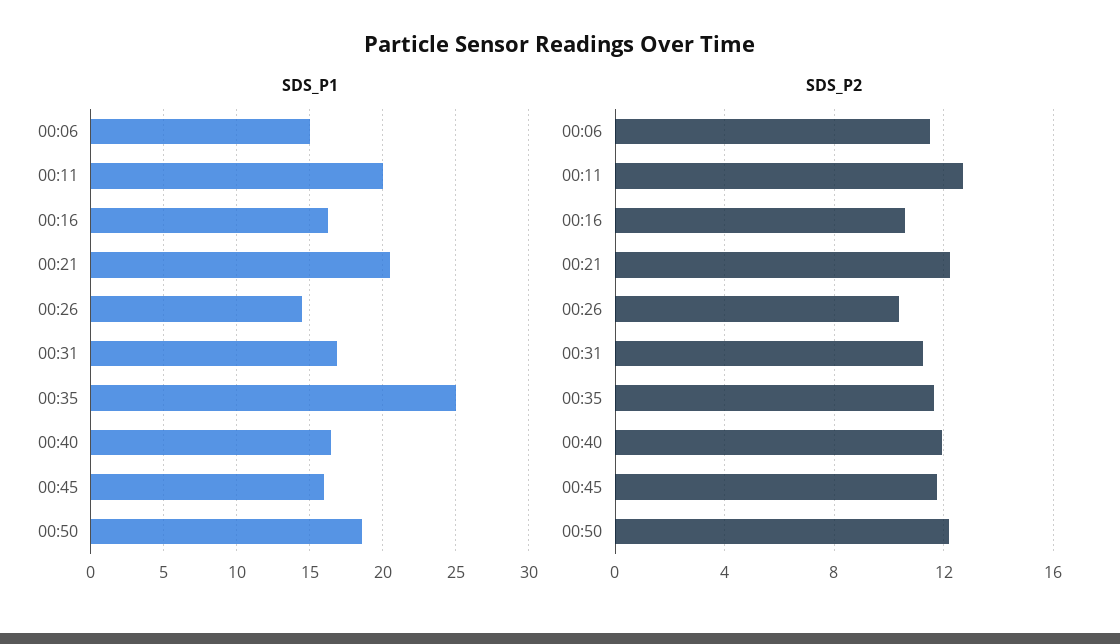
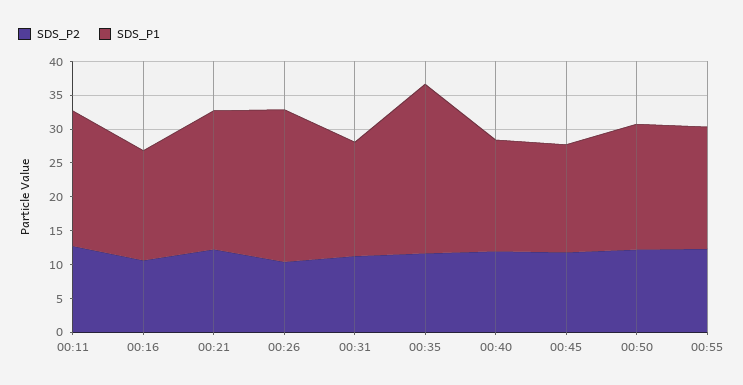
SDS_P1, 00:06: 15 -> none
SDS_P1, 00:26: 14.5 -> 22.5
SDS_P2, 00:06: 11.5 -> none
SDS_P2, 00:55: none -> 12.5
SDS_P1, 00:55: none -> 17.5

